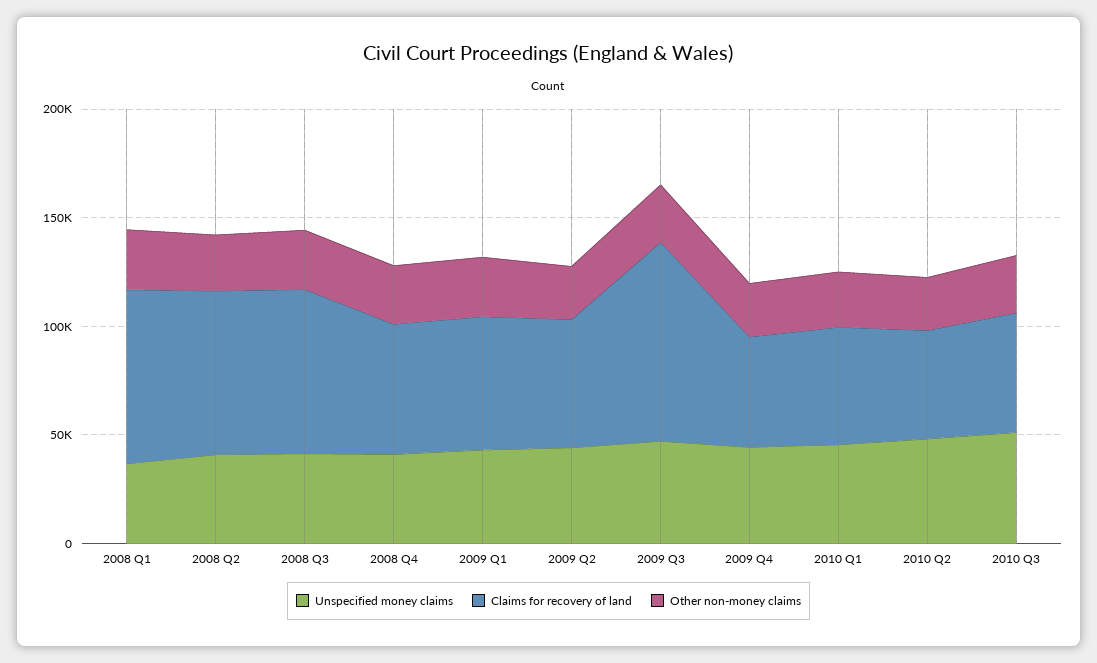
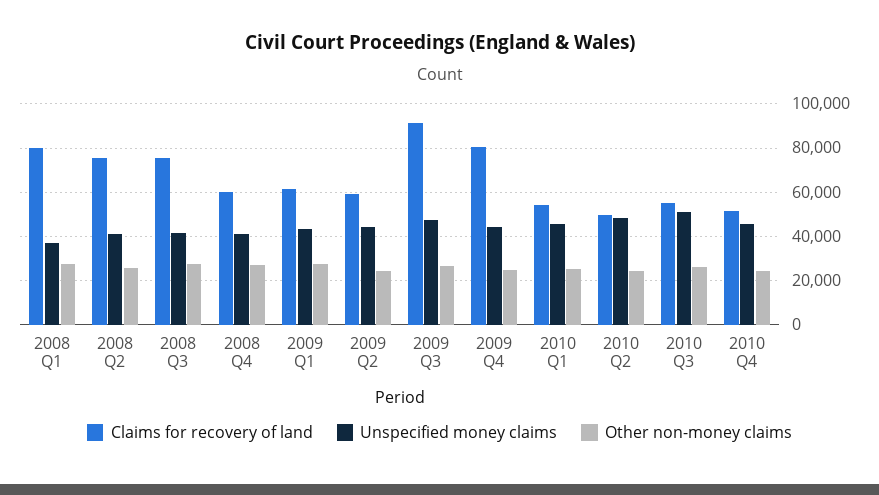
Claims for recovery of land, 2009 Q4: 50000 -> 80000
Claims for recovery of land, 2010 Q4: none -> 50000
Unspecified money claims, 2010 Q4: none -> 45000
Other non-money claims, 2010 Q4: none -> 25000

